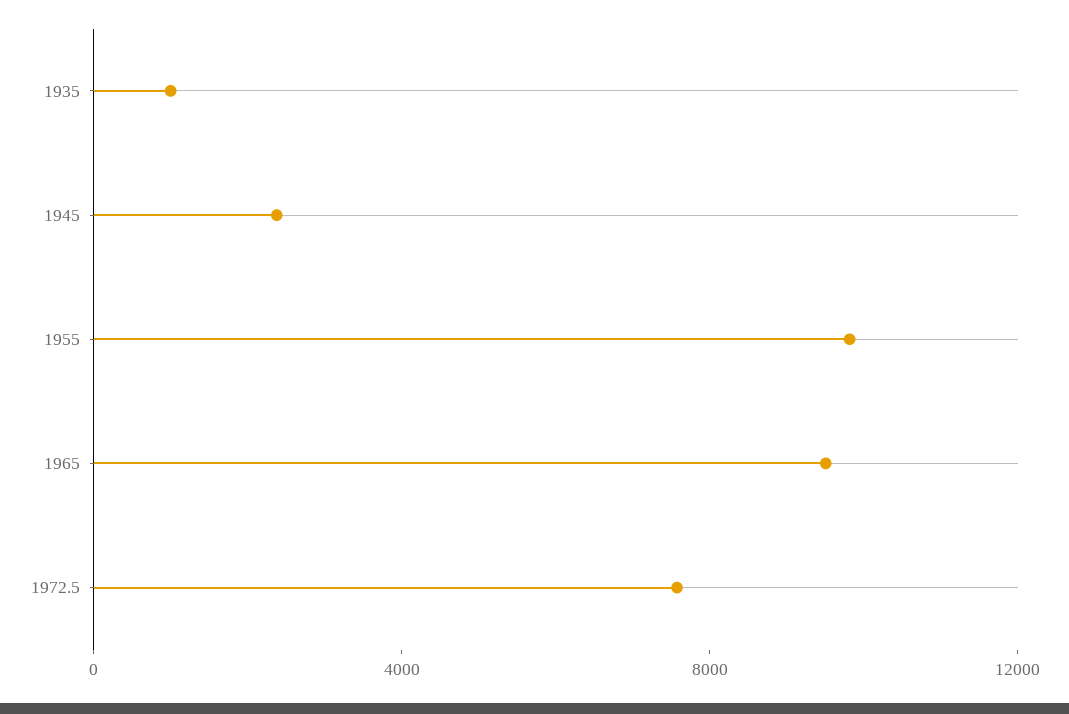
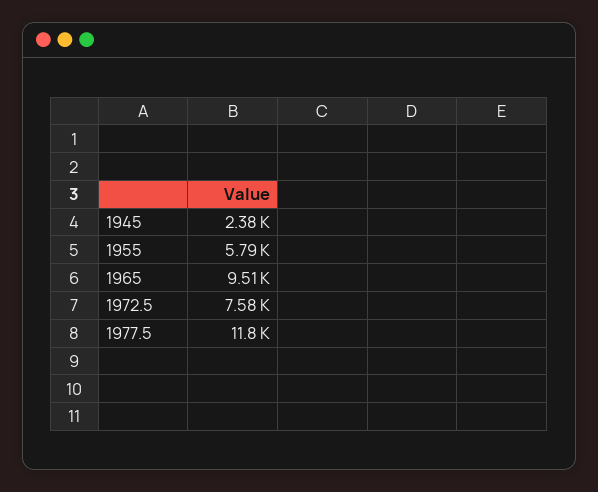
1935: 1000 -> none
1955: 10000 -> 5790
1977.5: none -> 11800

